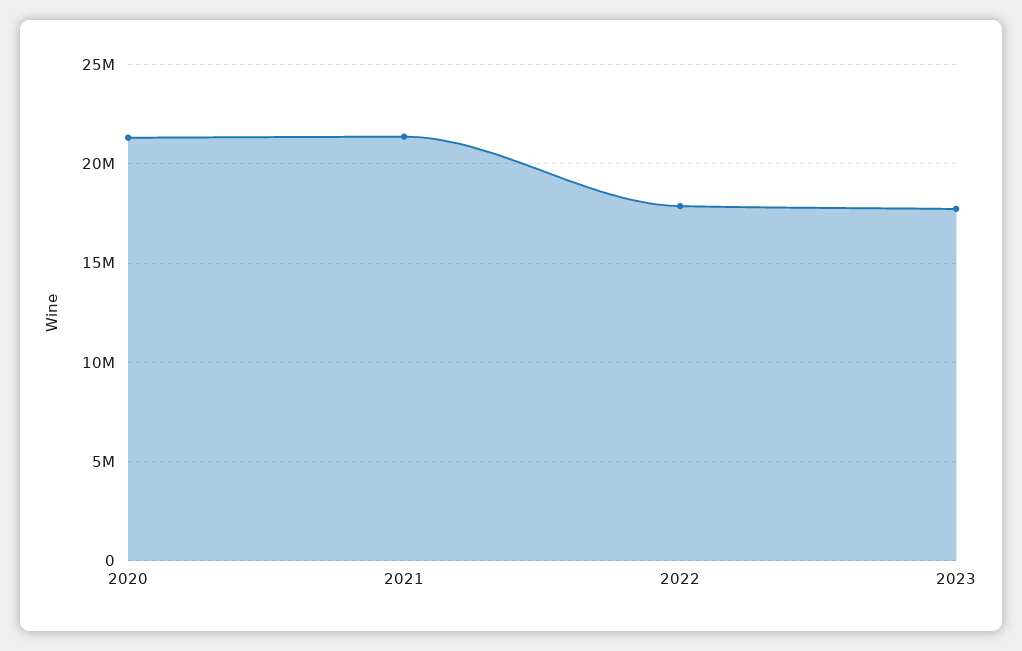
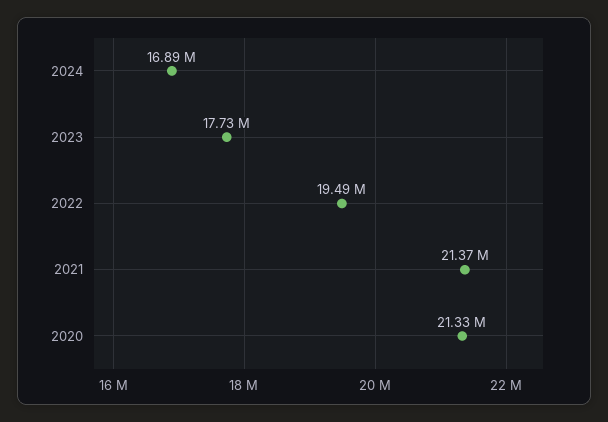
2022: 18000000 -> 19490000
2024: none -> 16890000

